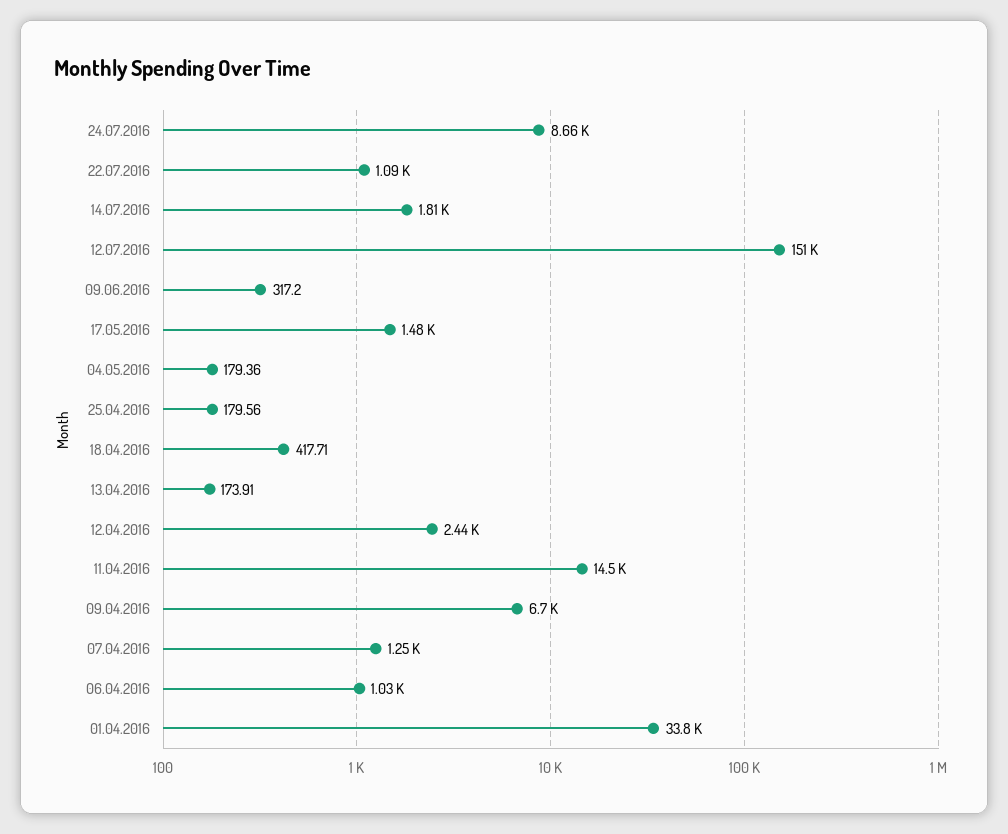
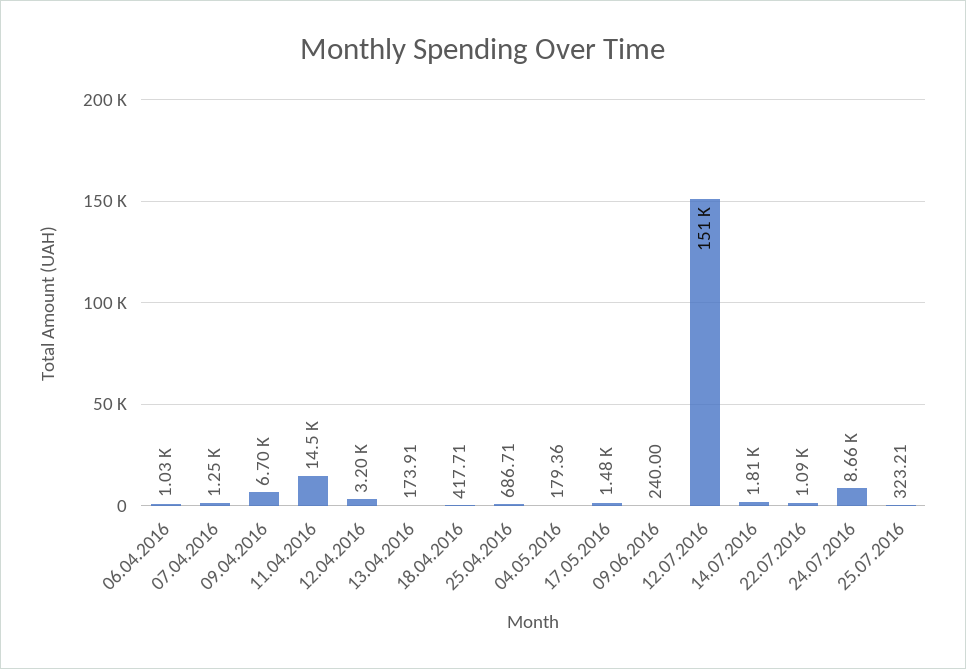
09.06.2016: 317.2 -> 240
25.04.2016: 179.56 -> 686.71
12.04.2016: 2440 -> 3200
01.04.2016: 33800 -> none
25.07.2016: none -> 323.21

